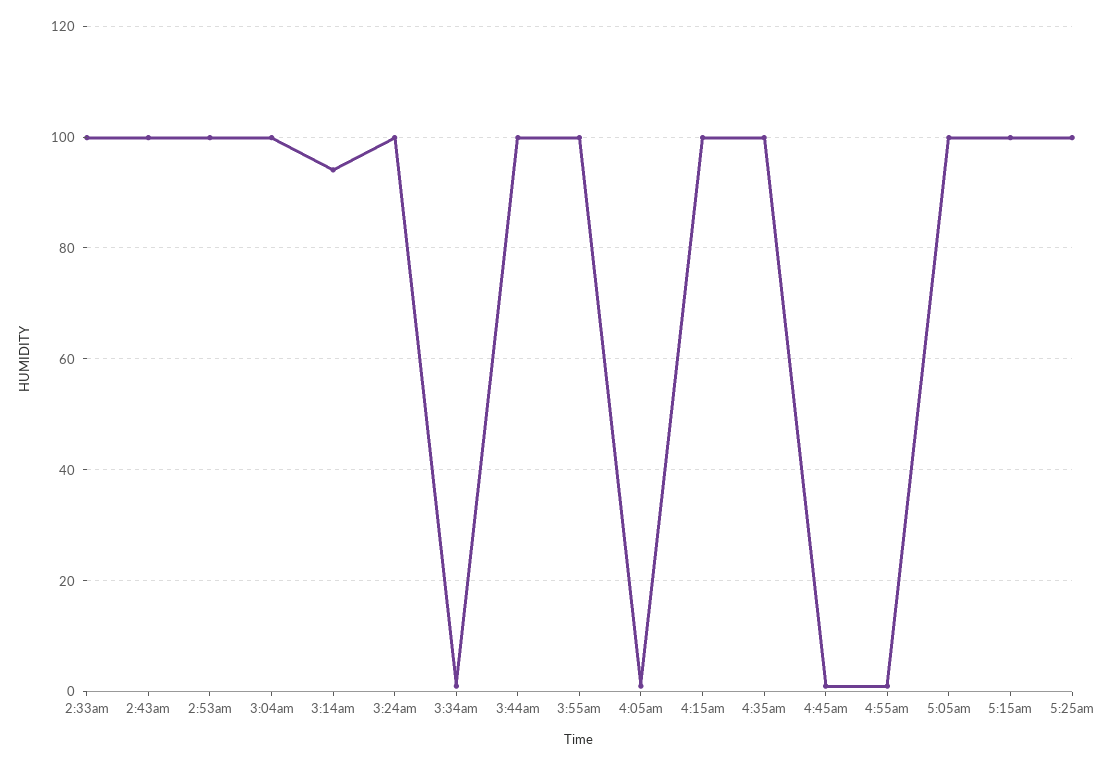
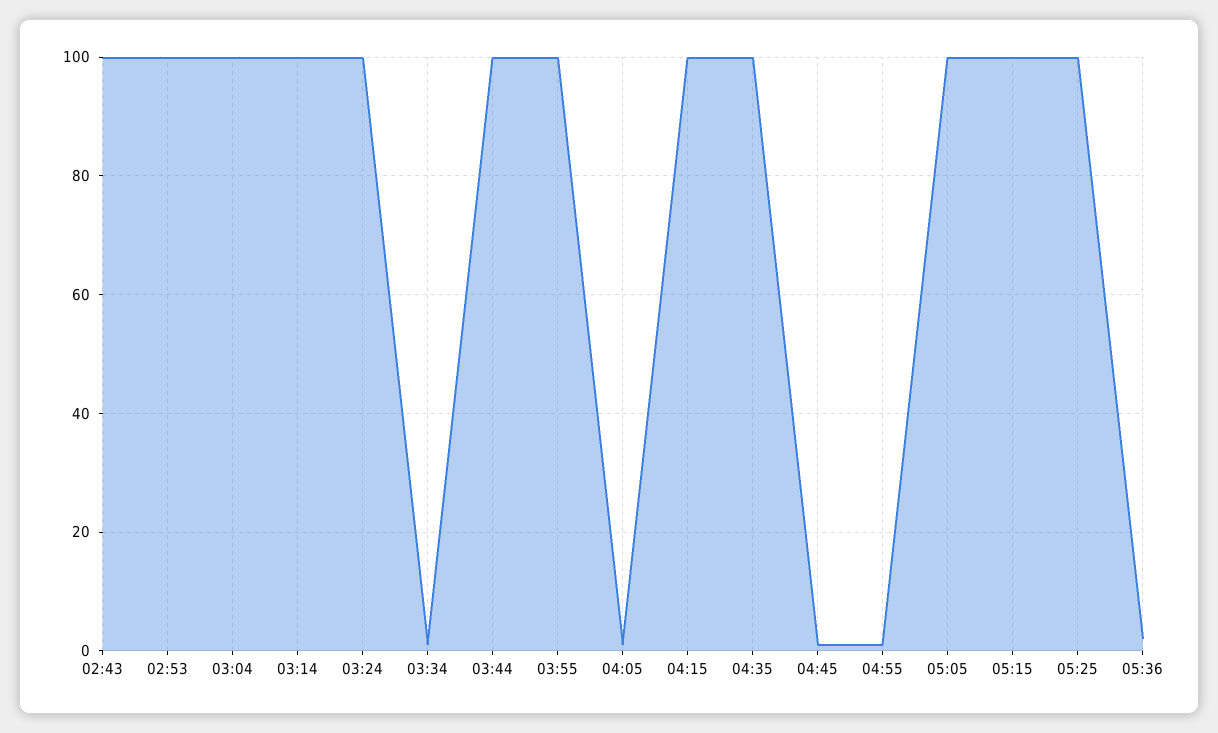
2:33am: 100 -> none
3:14am: 94 -> 100
05:36: none -> 2

